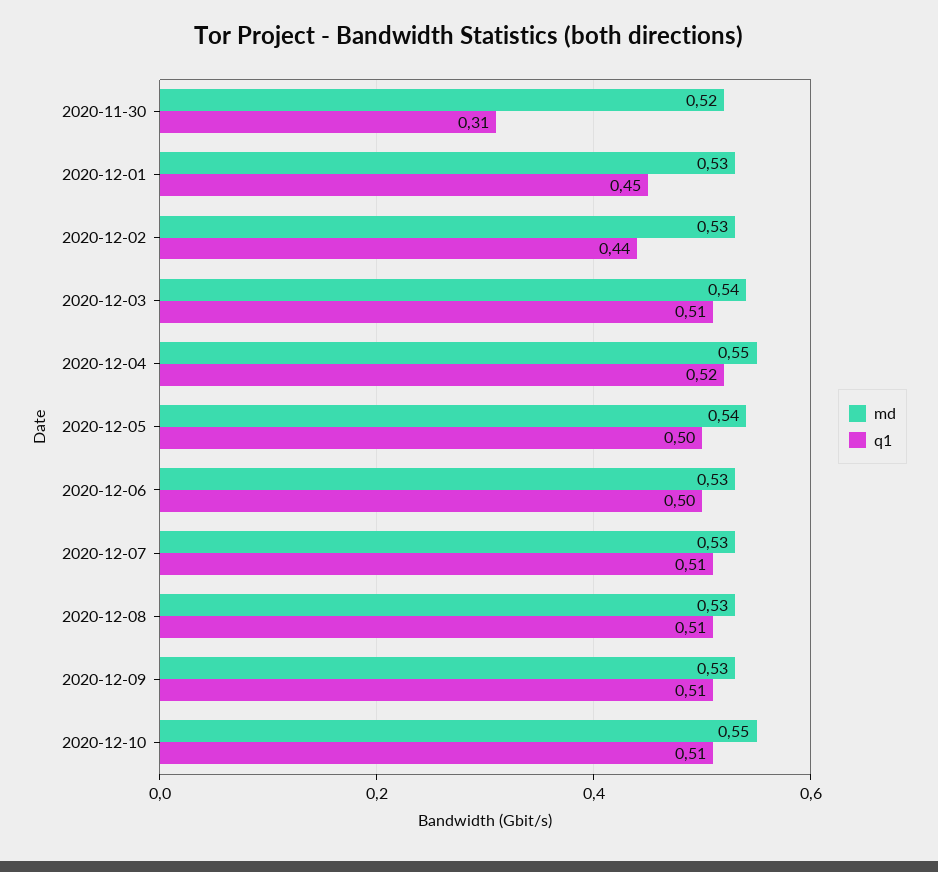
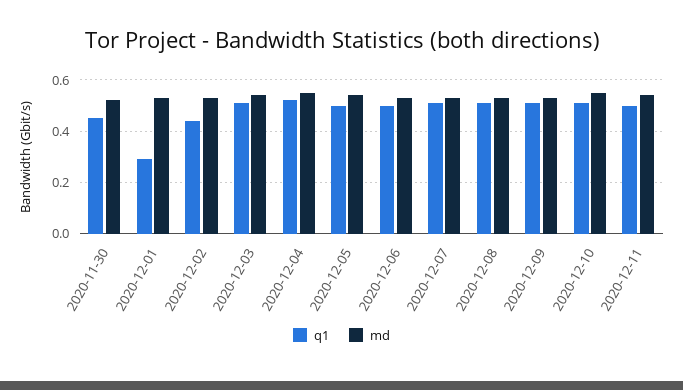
q1, 2020-11-30: 0.31 -> 0.45
q1, 2020-12-01: 0.45 -> 0.3
q1, 2020-12-11: none -> 0.5
md, 2020-12-11: none -> 0.55

